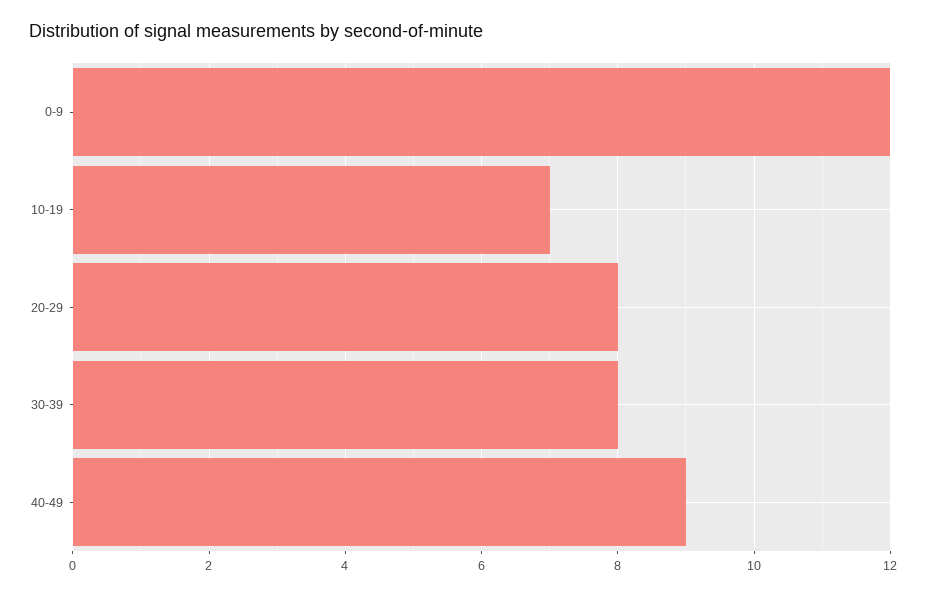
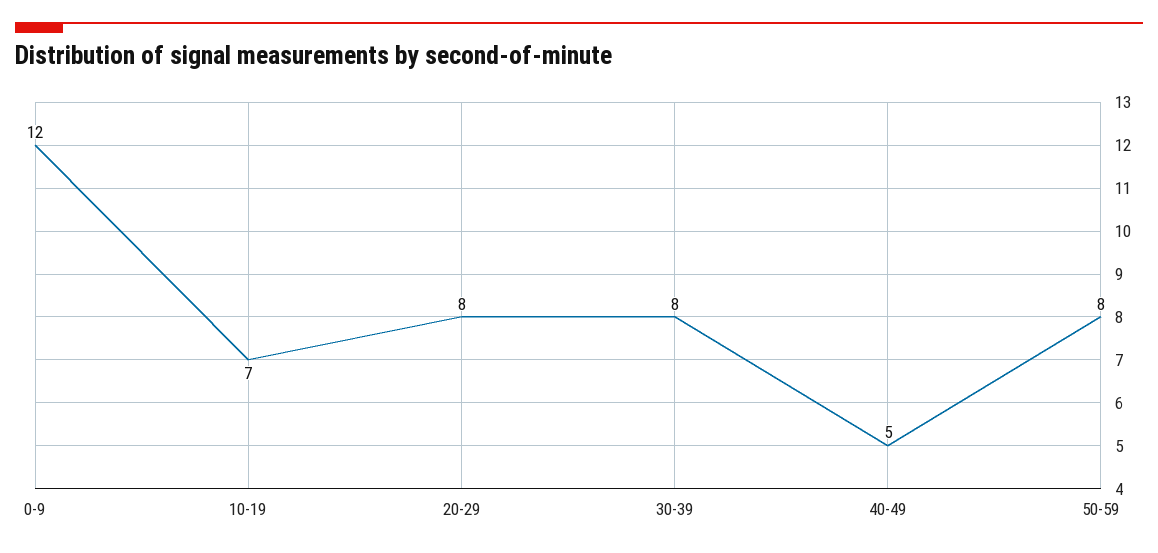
40-49: 9 -> 5
50-59: none -> 8

